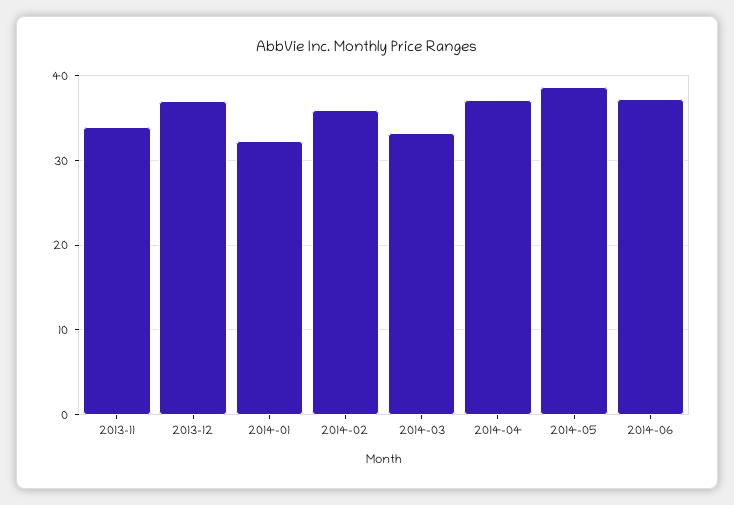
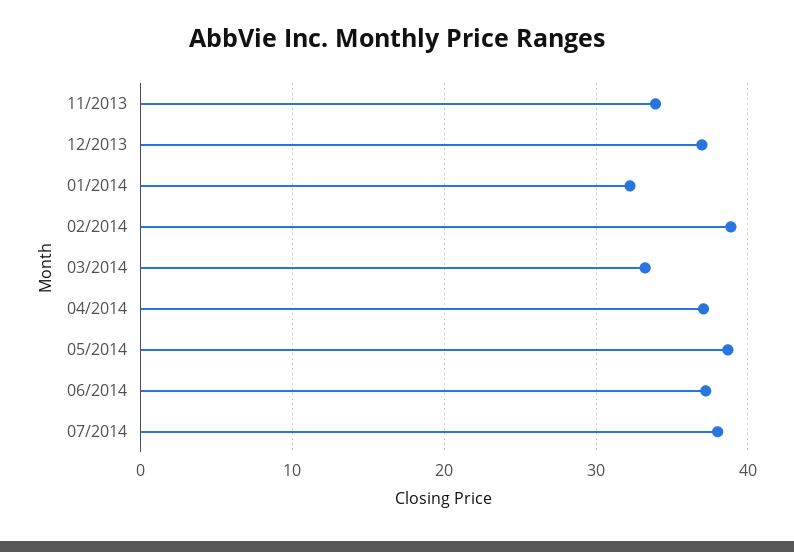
2014-02: 36 -> 39
07/2014: none -> 38

